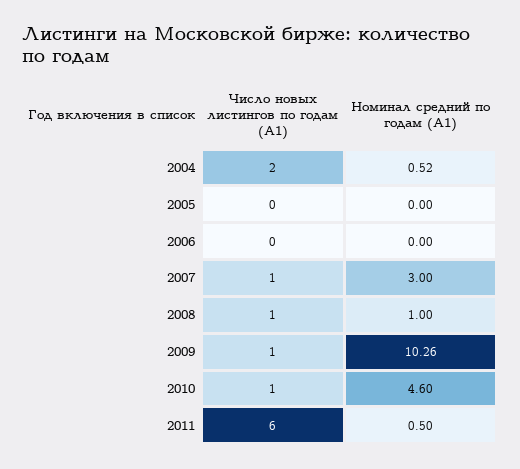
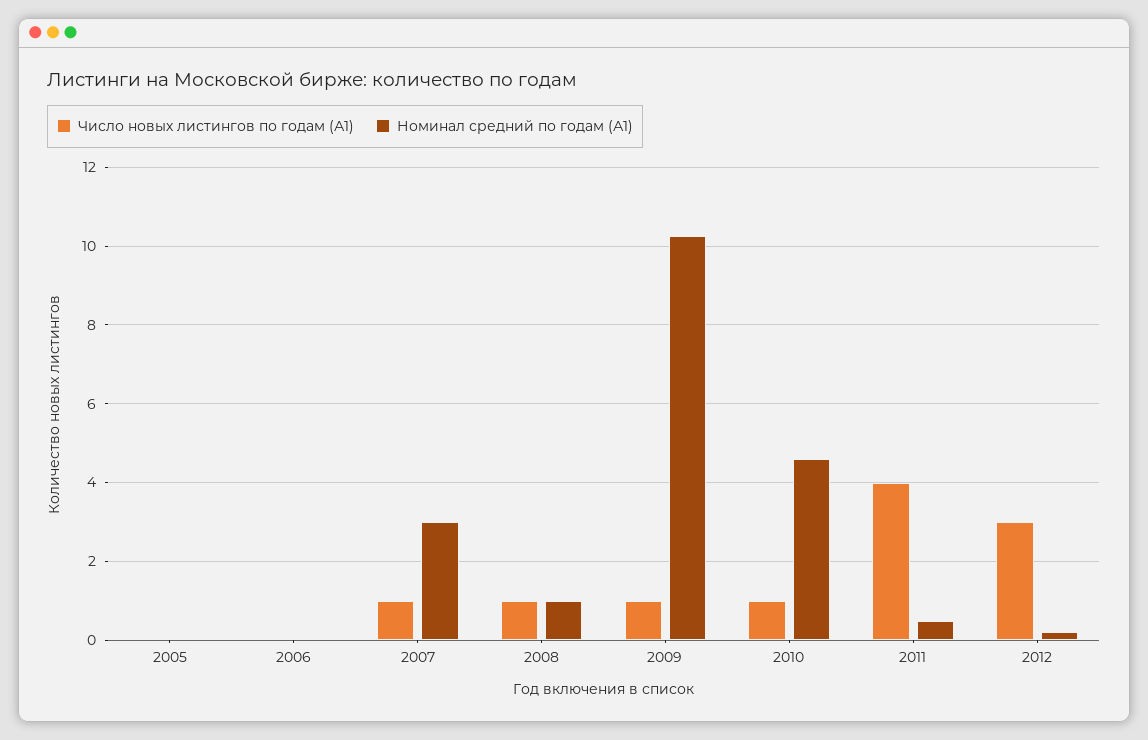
Число новых листингов по годам (А1), 2004: 2 -> none
Номинал средний по годам (А1), 2004: 0.52 -> none
Число новых листингов по годам (А1), 2011: 6 -> 4
Число новых листингов по годам (А1), 2012: none -> 3
Номинал средний по годам (А1), 2012: none -> 0.2

